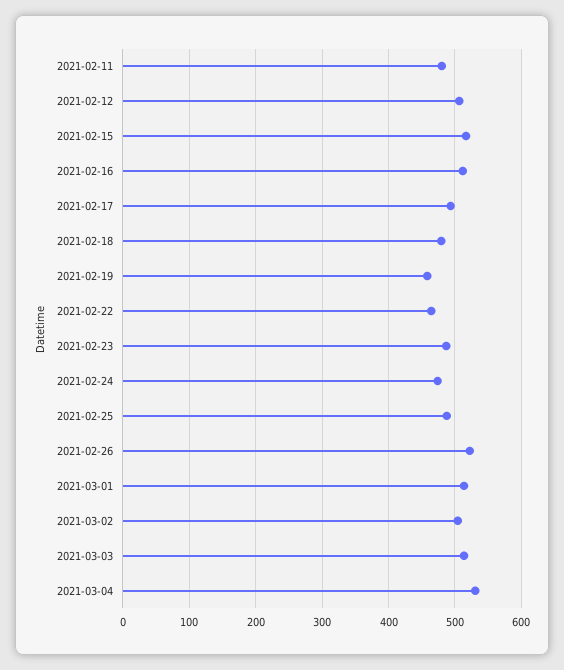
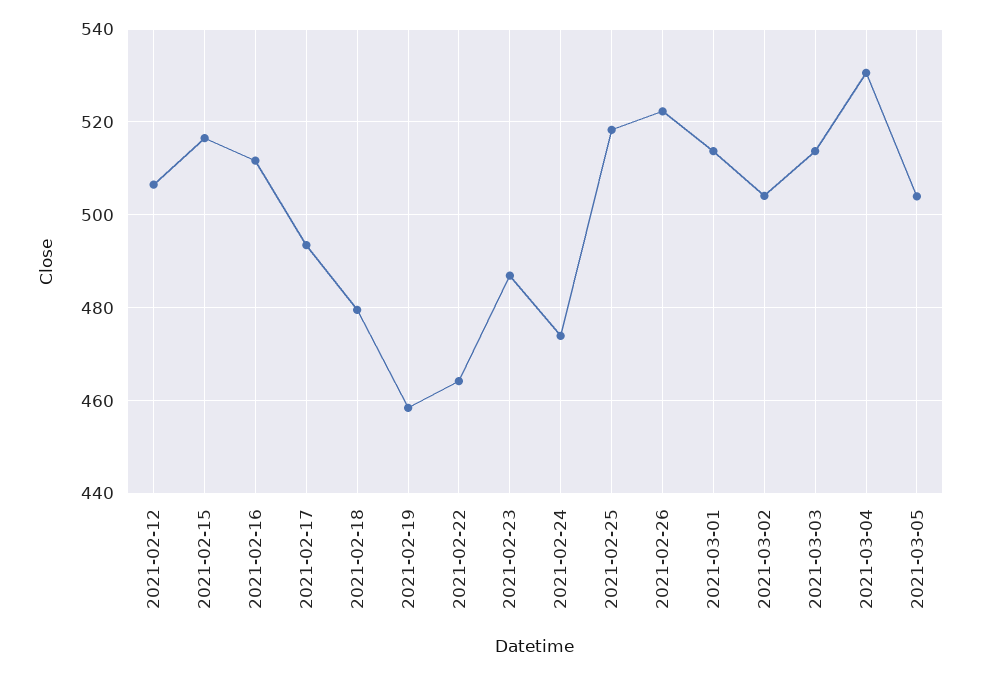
2021-02-11: 480 -> none
2021-02-25: 490 -> 518
2021-03-05: none -> 504

